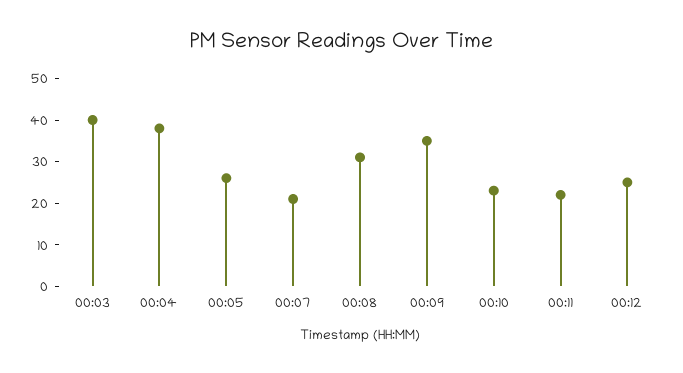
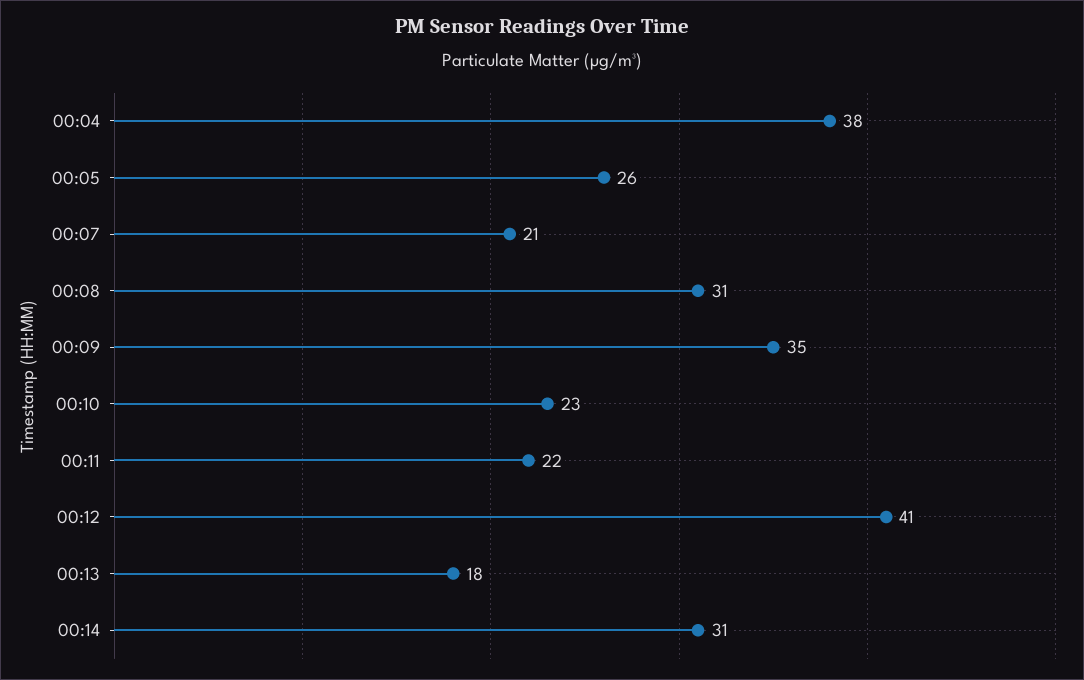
00:03: 40 -> none
00:12: 25 -> 41
00:13: none -> 18
00:14: none -> 31

